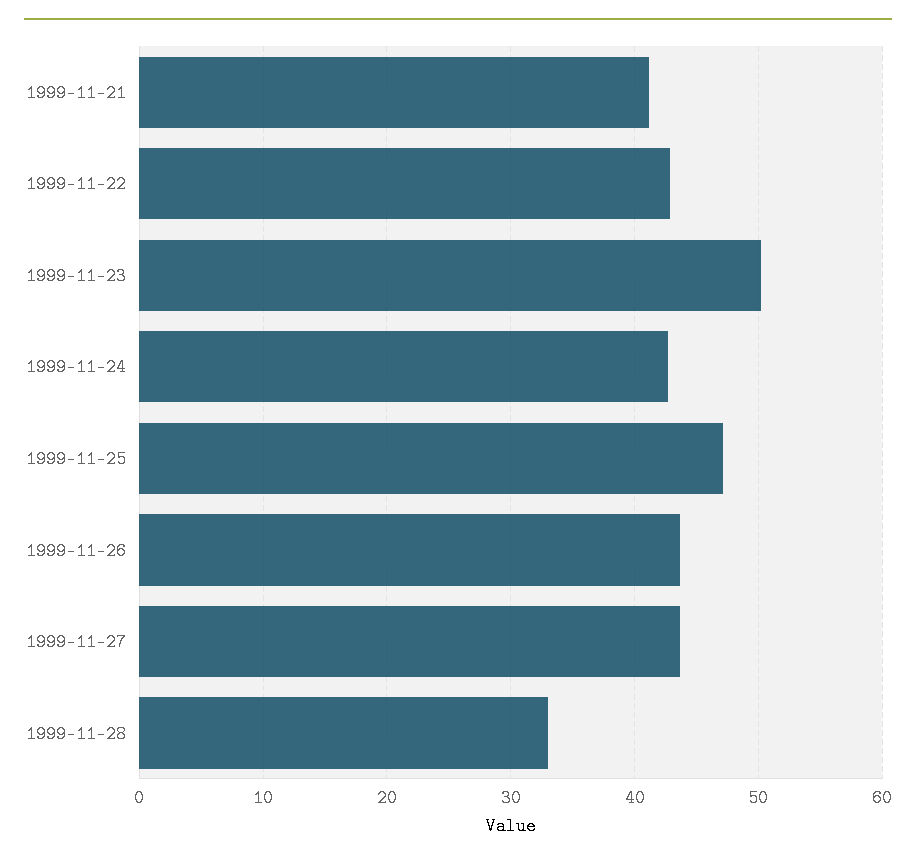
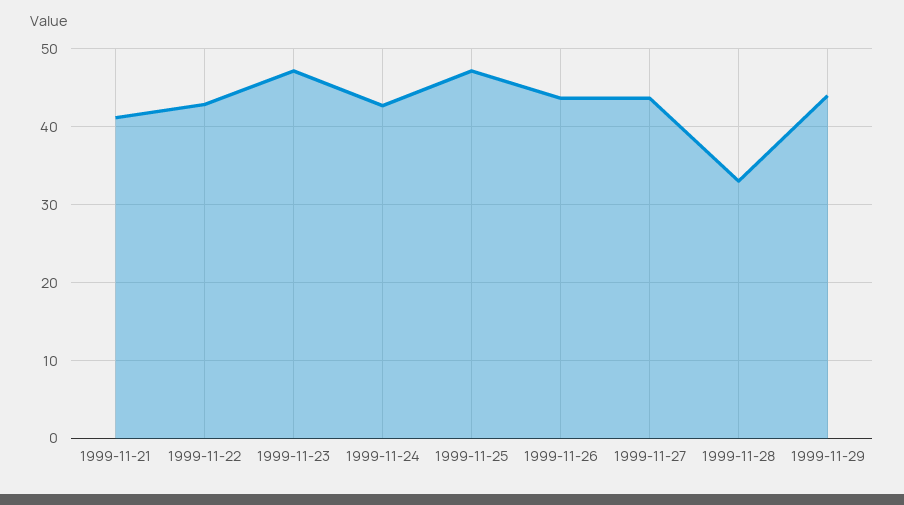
1999-11-23: 50 -> 47
1999-11-29: none -> 44

